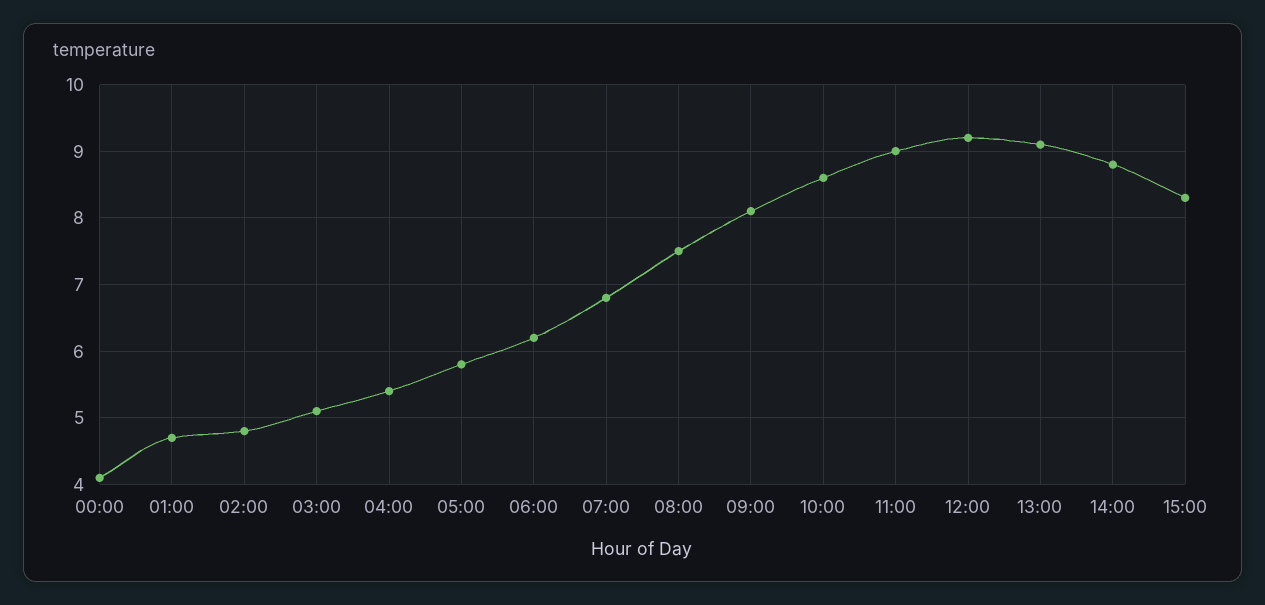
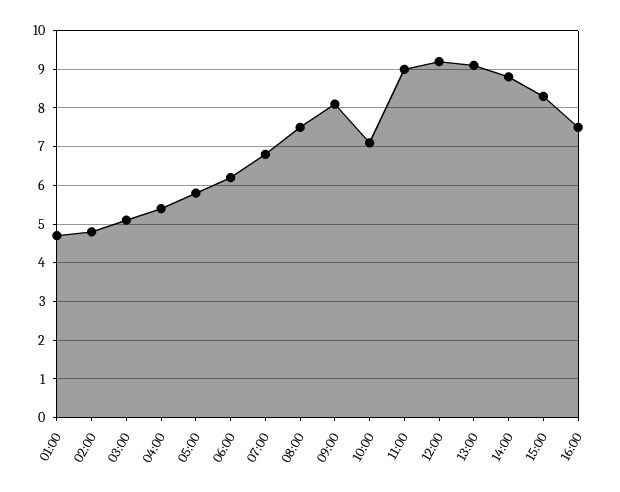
00:00: 4.1 -> none
10:00: 8.6 -> 7
16:00: none -> 7.5

